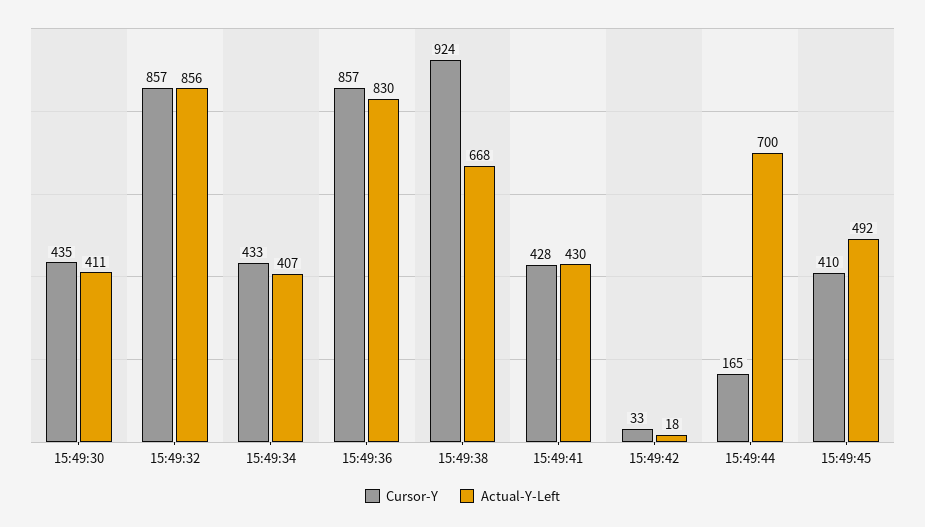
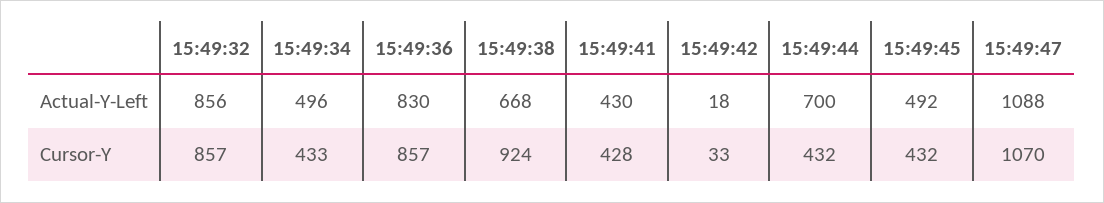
Cursor-Y, 15:49:30: 435 -> none
Actual-Y-Left, 15:49:30: 411 -> none
Actual-Y-Left, 15:49:34: 407 -> 496
Cursor-Y, 15:49:44: 165 -> 432
Cursor-Y, 15:49:45: 410 -> 432
Actual-Y-Left, 15:49:47: none -> 1088
Cursor-Y, 15:49:47: none -> 1070

